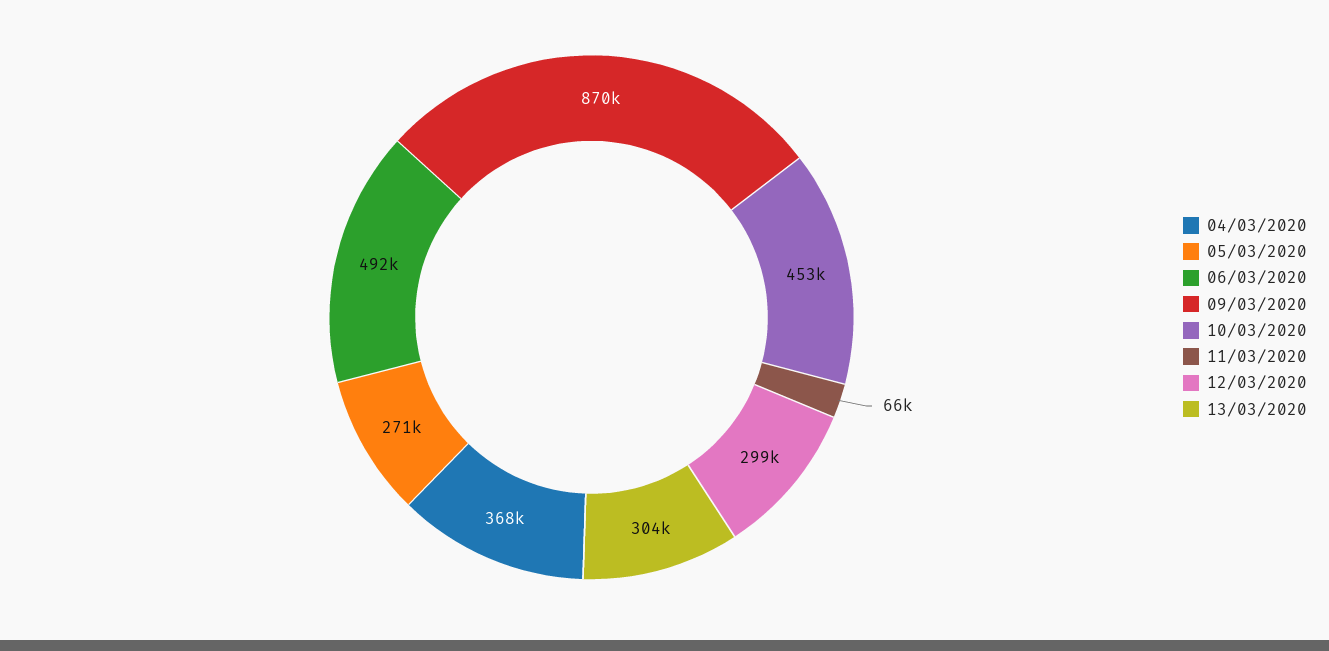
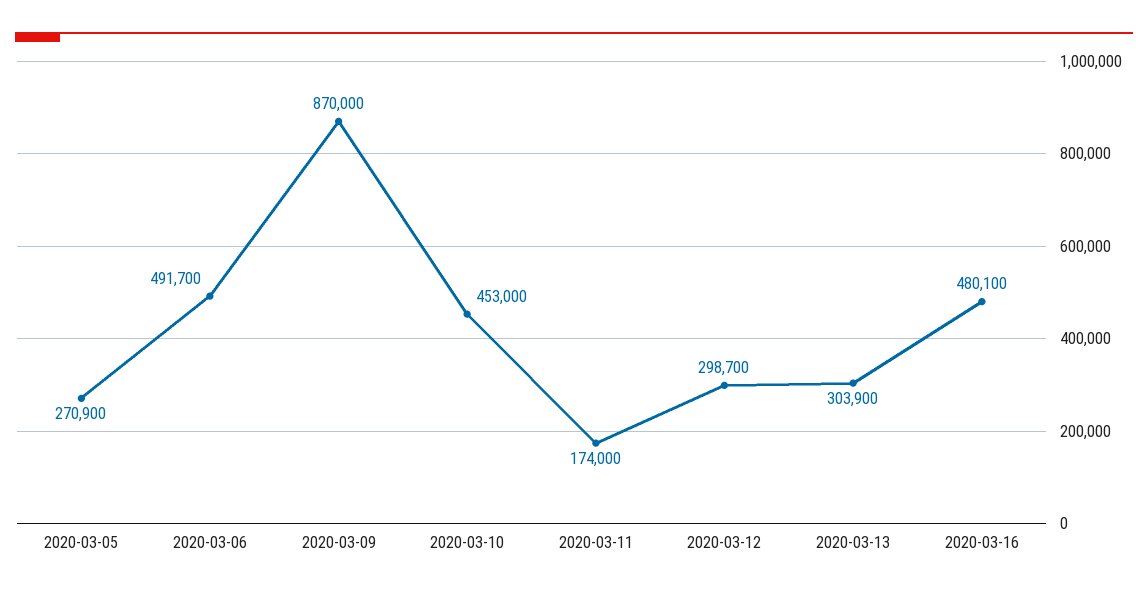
04/03/2020: 368000 -> none
11/03/2020: 66000 -> 174000
2020-03-16: none -> 480100

